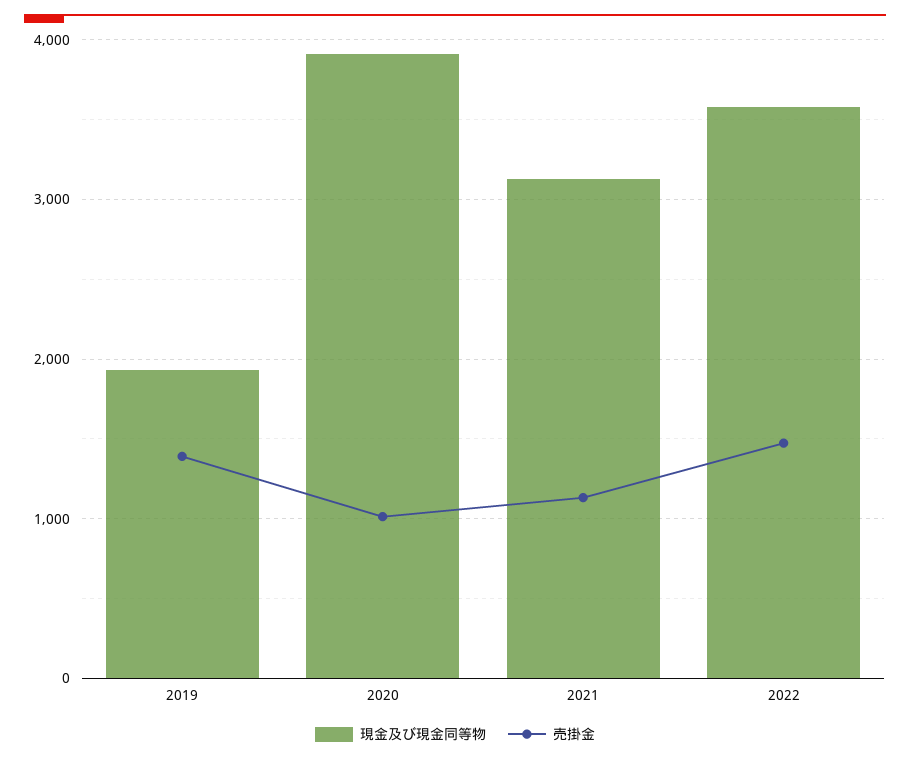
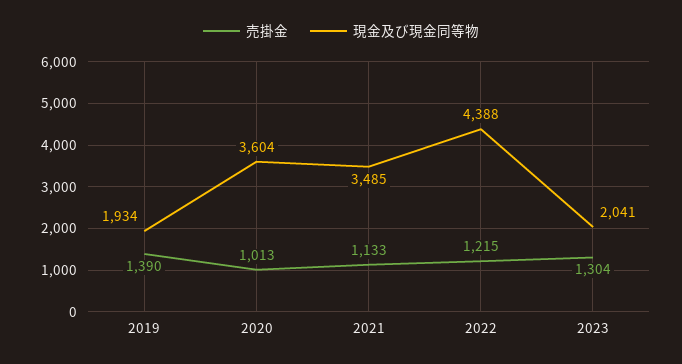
現金及び現金同等物, 2020: 3900 -> 3604
現金及び現金同等物, 2021: 3100 -> 3485
現金及び現金同等物, 2022: 3600 -> 4388
売掛金, 2022: 1500 -> 1215
売掛金, 2023: none -> 1304
現金及び現金同等物, 2023: none -> 2041

